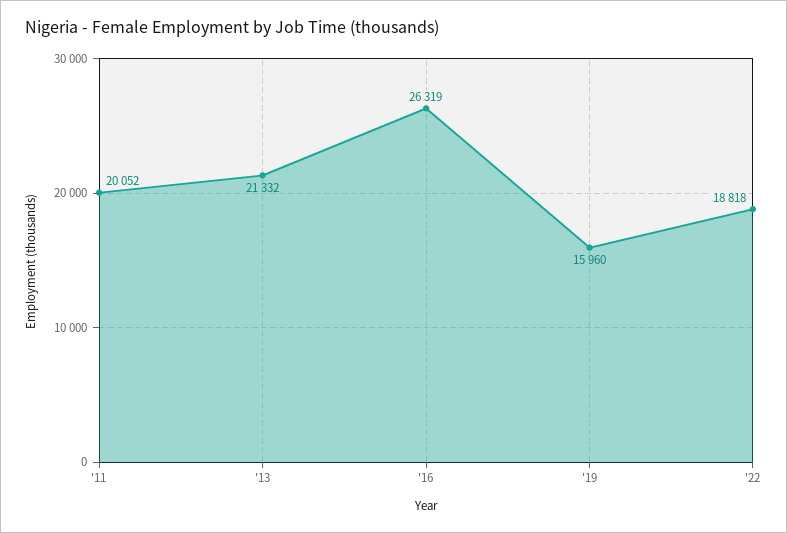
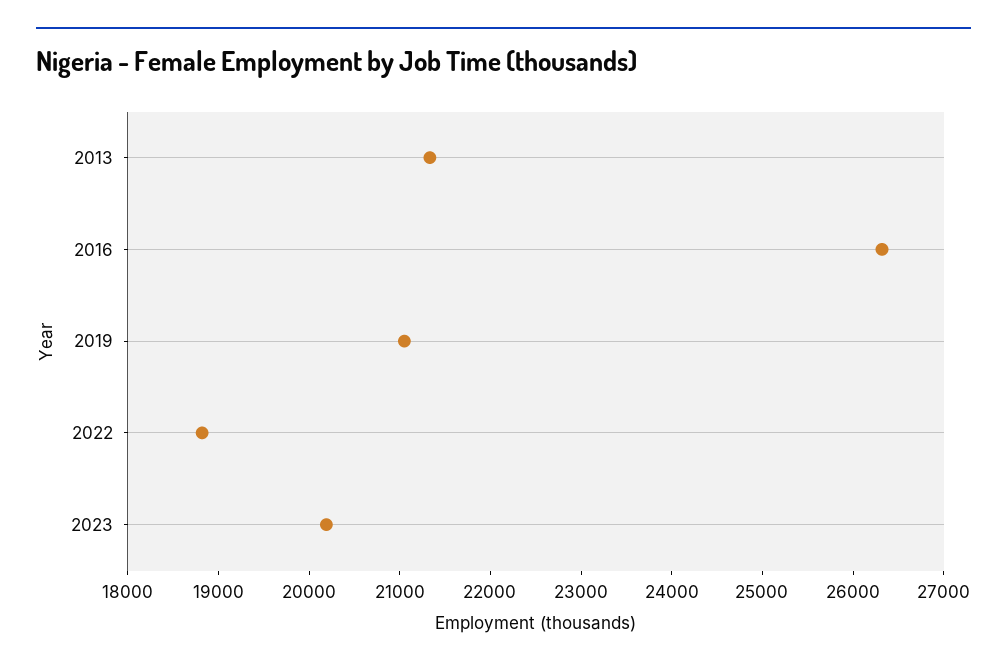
'11: 20052 -> none
'19: 15960 -> 21000
2023: none -> 20200

